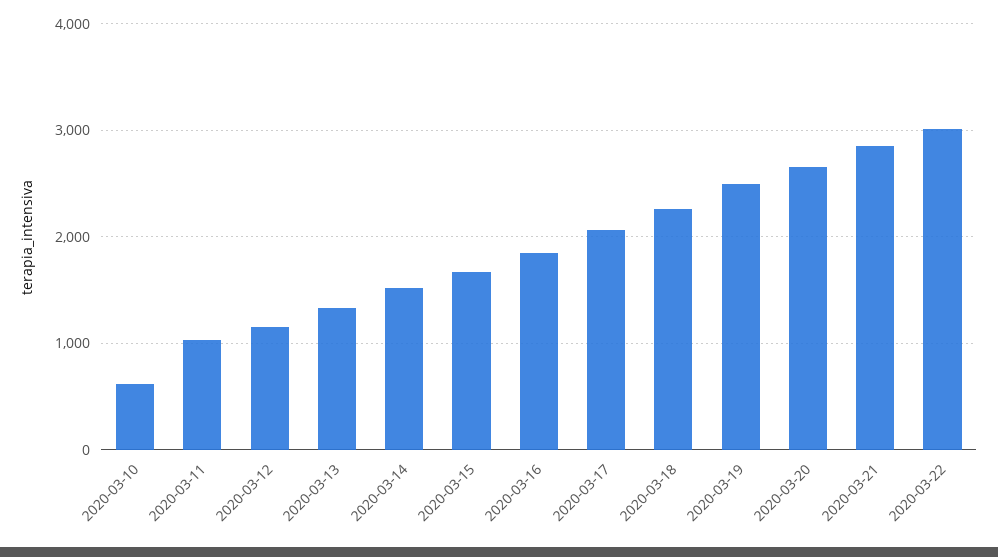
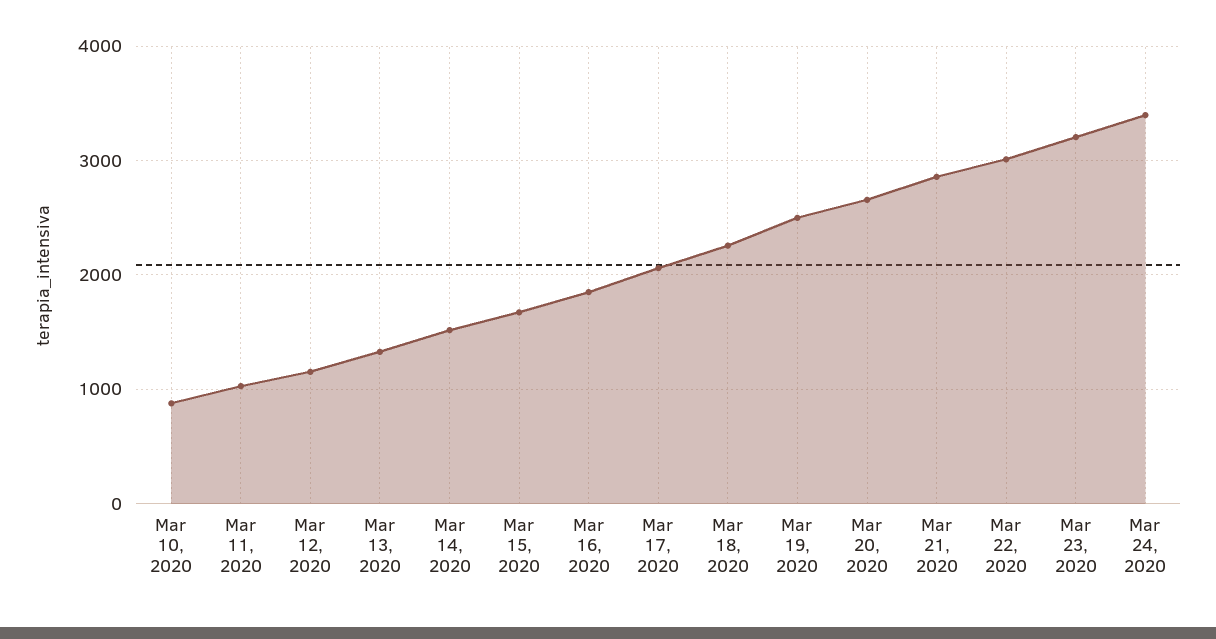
2020-03-10: 600 -> 900
Mar 23, 2020: none -> 3200
Mar 24, 2020: none -> 3400

